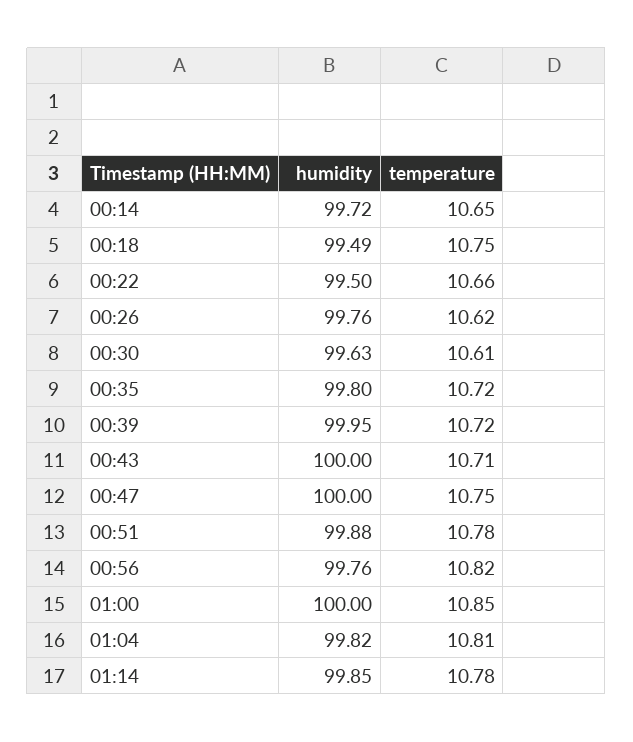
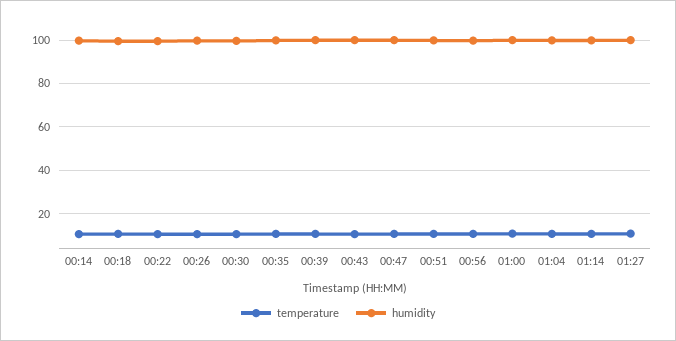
temperature, 01:27: none -> 10
humidity, 01:27: none -> 100

